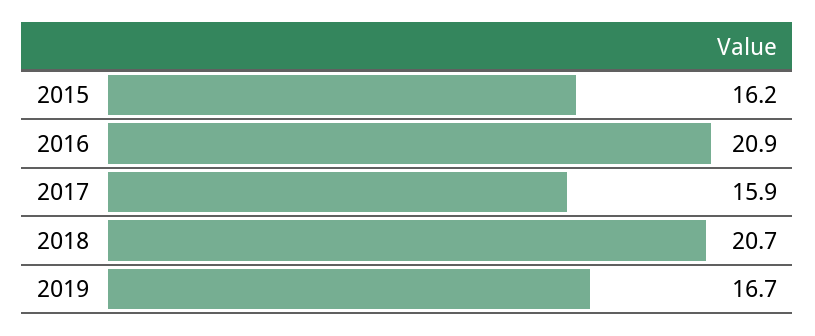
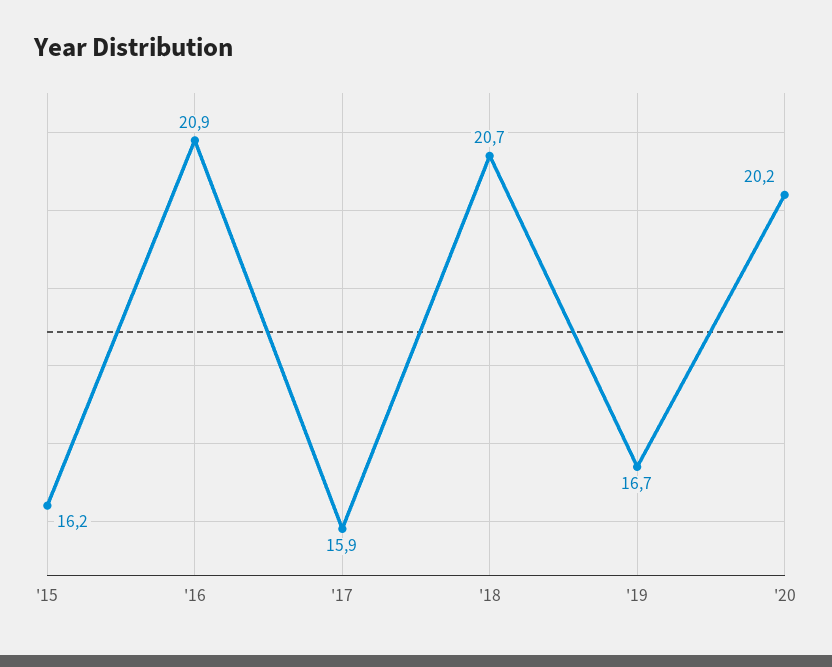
'20: none -> 20.2

